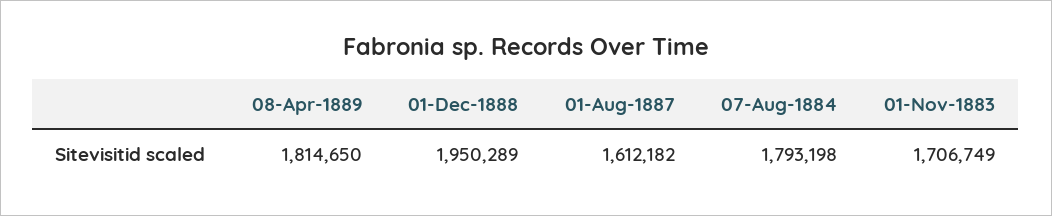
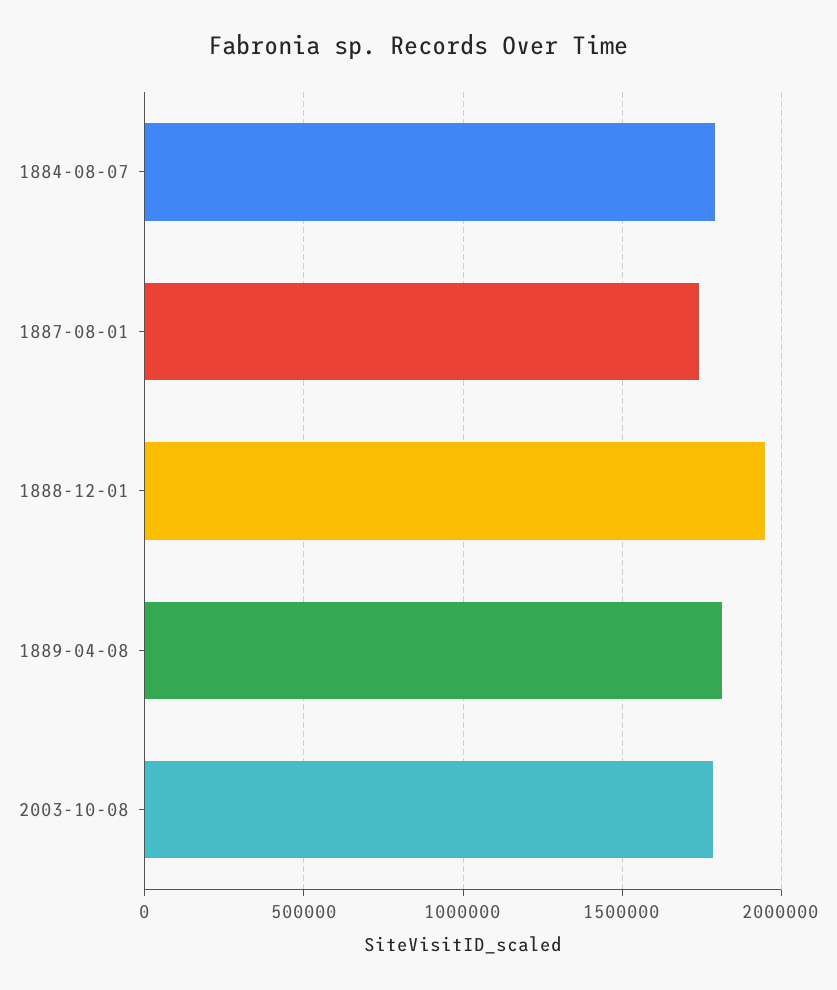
01-Aug-1887: 1612182 -> 1750000
01-Nov-1883: 1706749 -> none
2003-10-08: none -> 1800000

